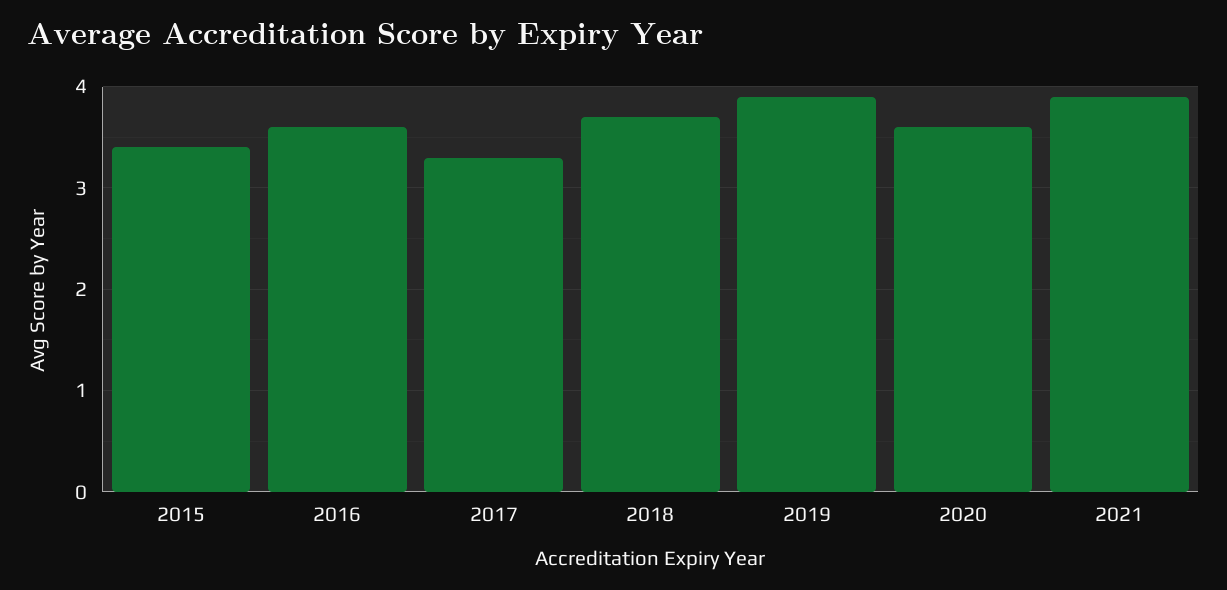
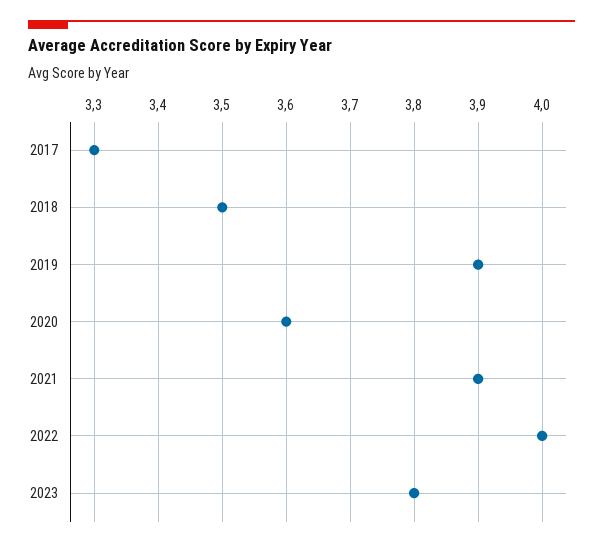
2015: 3.4 -> none
2016: 3.6 -> none
2018: 3.7 -> 3.5
2022: none -> 4
2023: none -> 3.8

